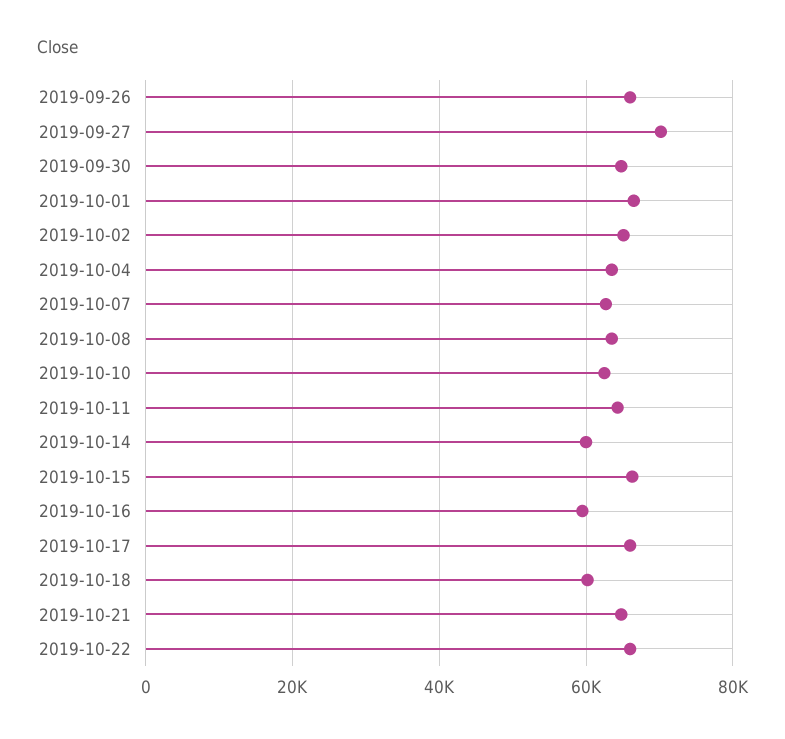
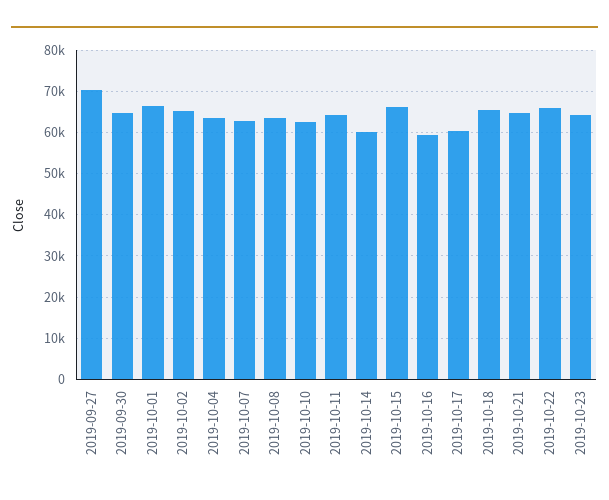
2019-09-26: 66000 -> none
2019-10-17: 66000 -> 60000
2019-10-18: 60000 -> 66000
2019-10-23: none -> 64000

